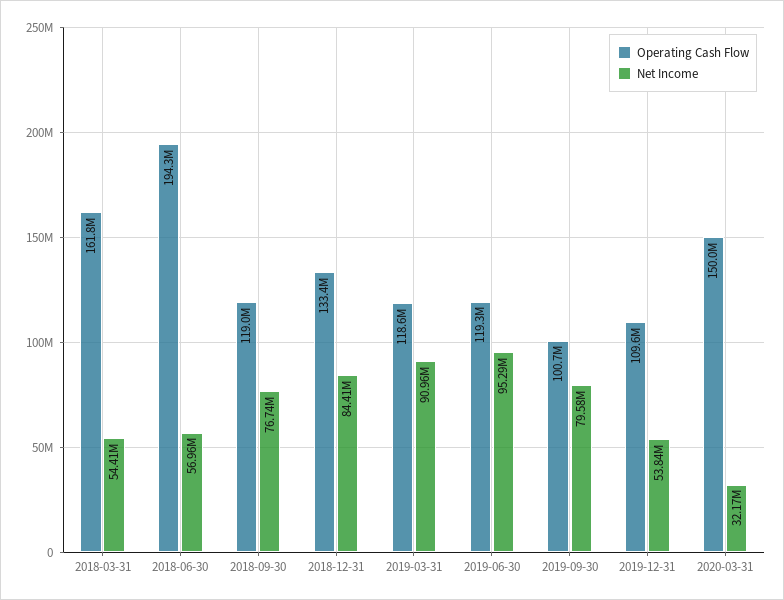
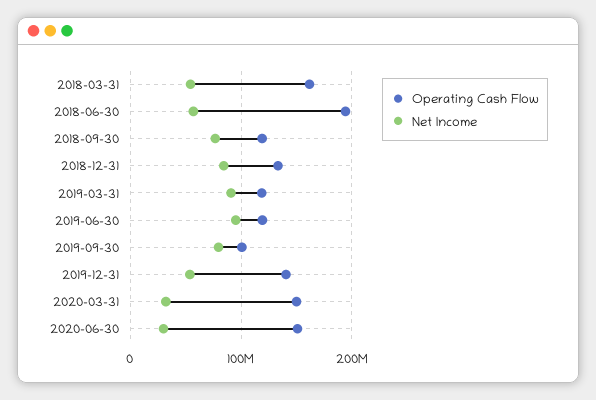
Operating Cash Flow, 2019-12-31: 109600000 -> 140000000
Operating Cash Flow, 2020-06-30: none -> 150000000
Net Income, 2020-06-30: none -> 30000000

